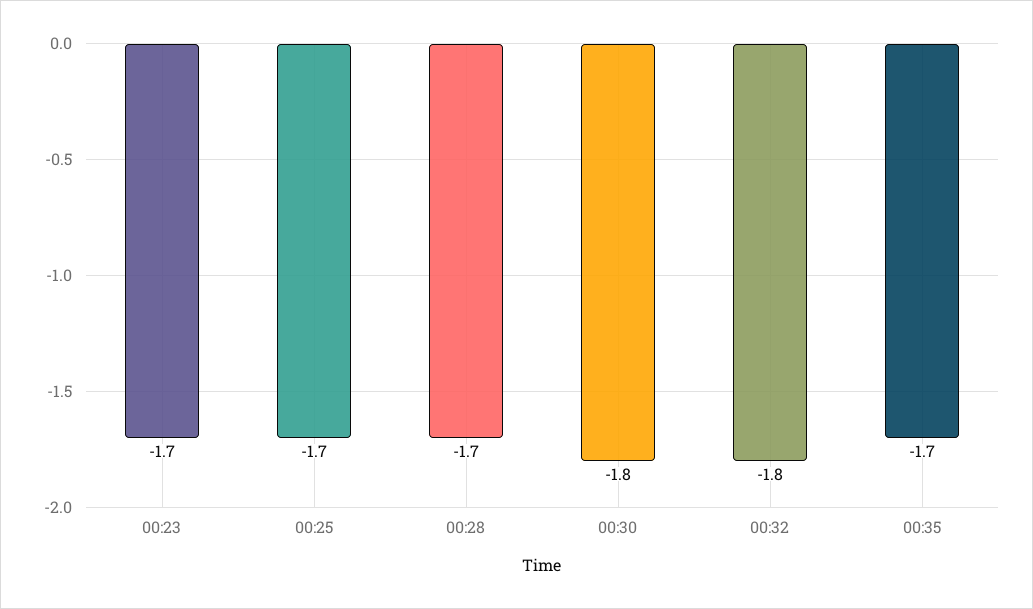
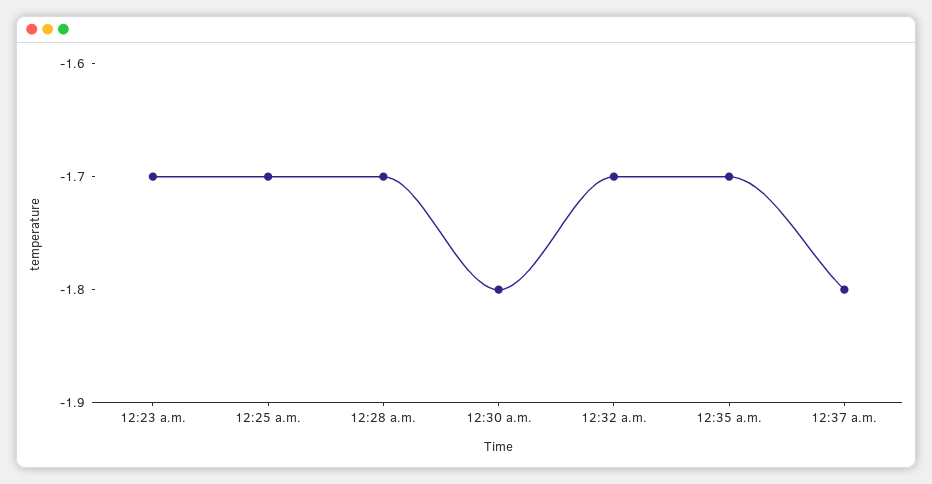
00:32: -1.8 -> -1.7
12:37 a.m.: none -> -1.8

